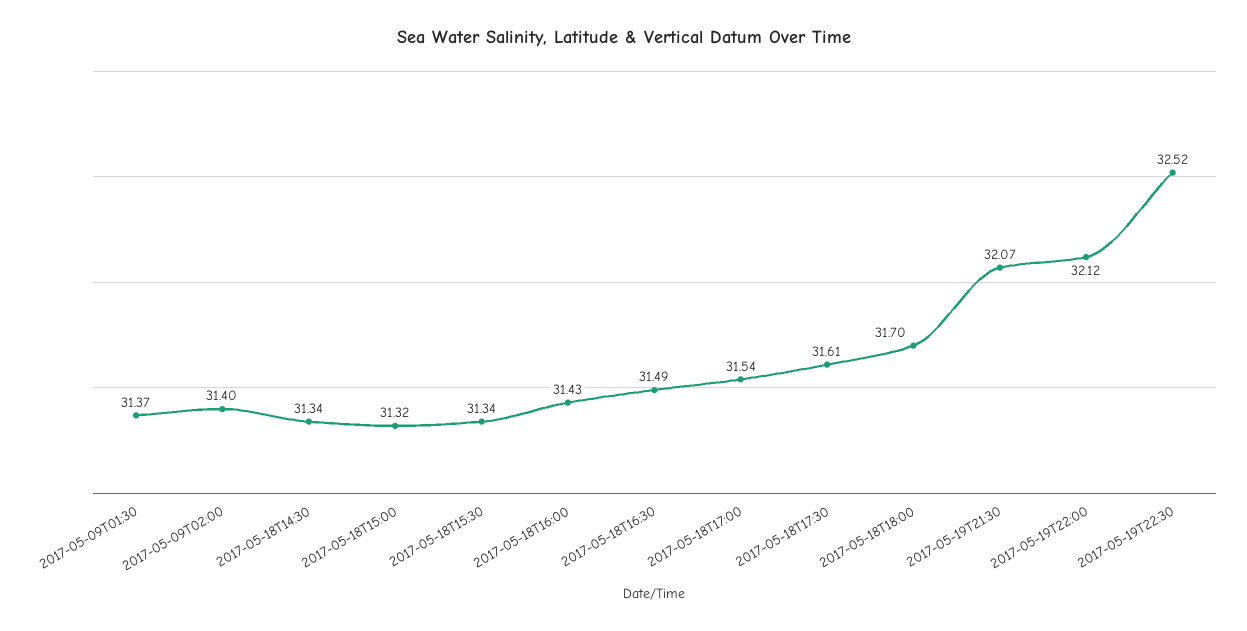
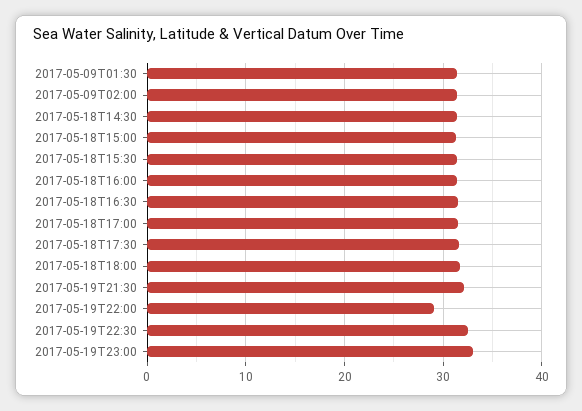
2017-05-19T22:00: 32.12 -> 29
2017-05-19T23:00: none -> 33

